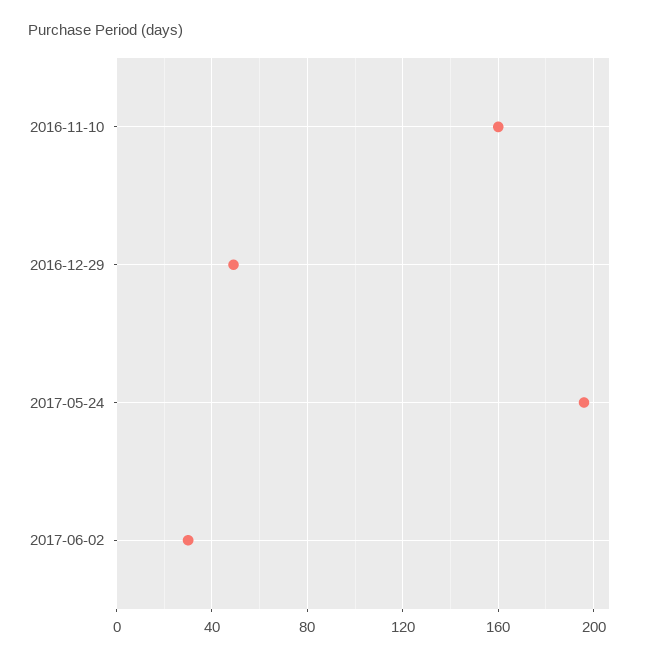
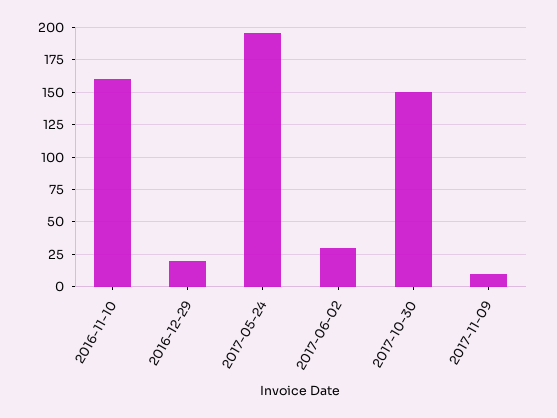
2016-12-29: 50 -> 20
2017-10-30: none -> 150
2017-11-09: none -> 10

